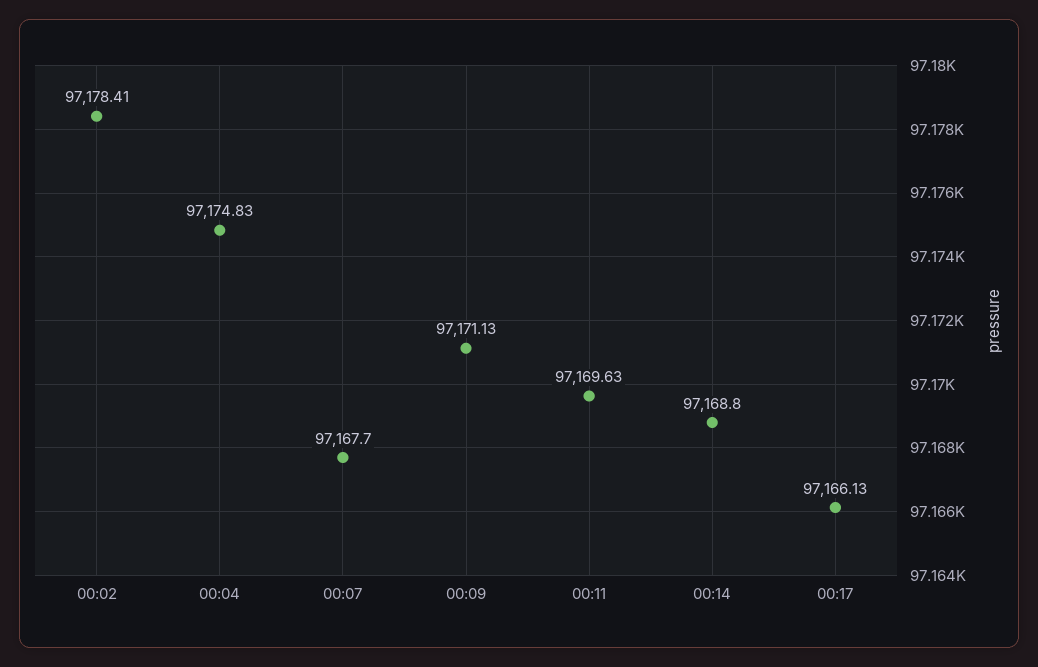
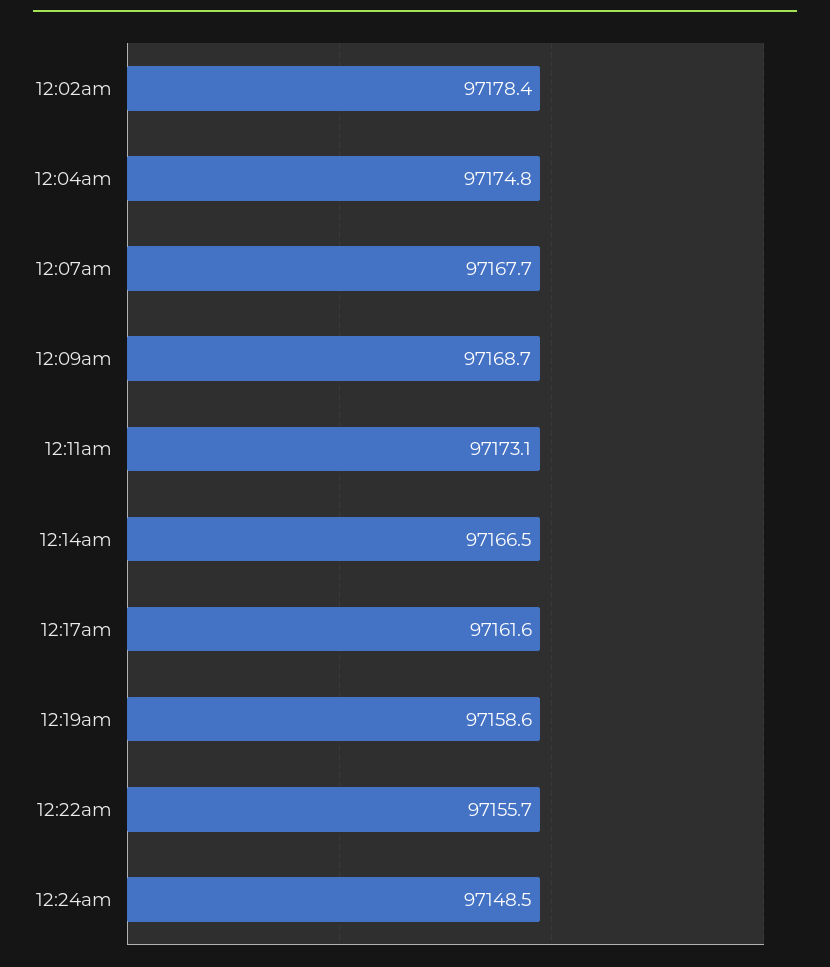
00:09: 97171.13 -> 97168.7
00:11: 97169.63 -> 97173.1
00:14: 97168.8 -> 97166.5
00:17: 97166.13 -> 97161.6
12:19am: none -> 97158.6
12:22am: none -> 97155.7
12:24am: none -> 97148.5

